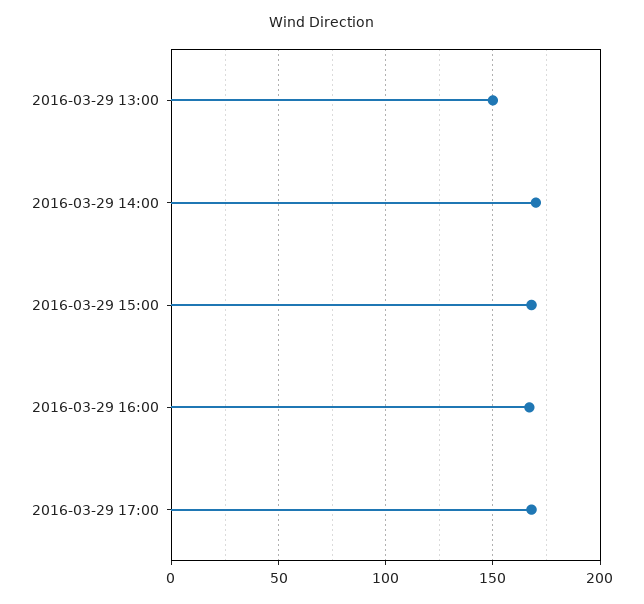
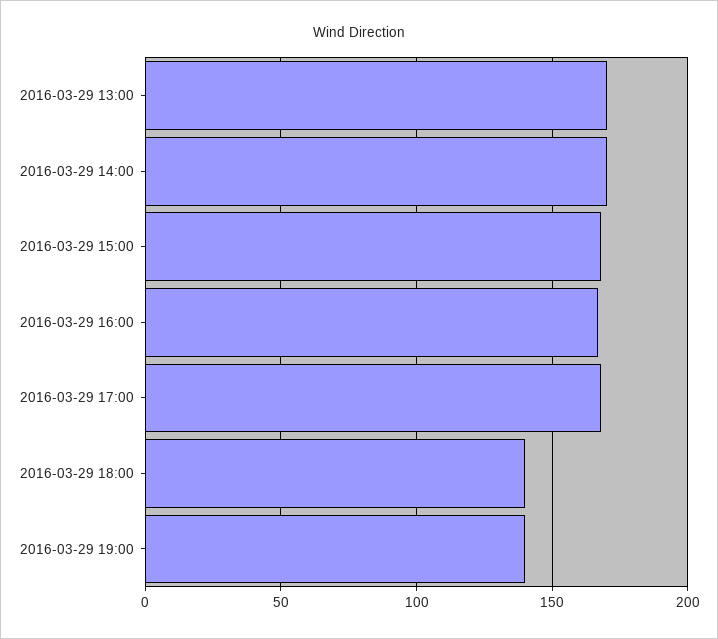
2016-03-29 13:00: 150 -> 170
2016-03-29 18:00: none -> 140
2016-03-29 19:00: none -> 140

